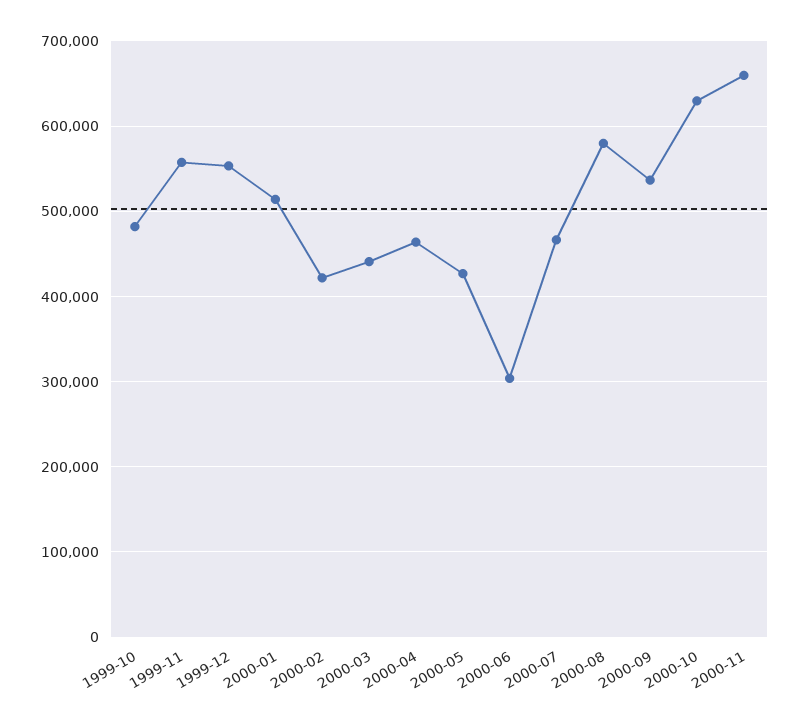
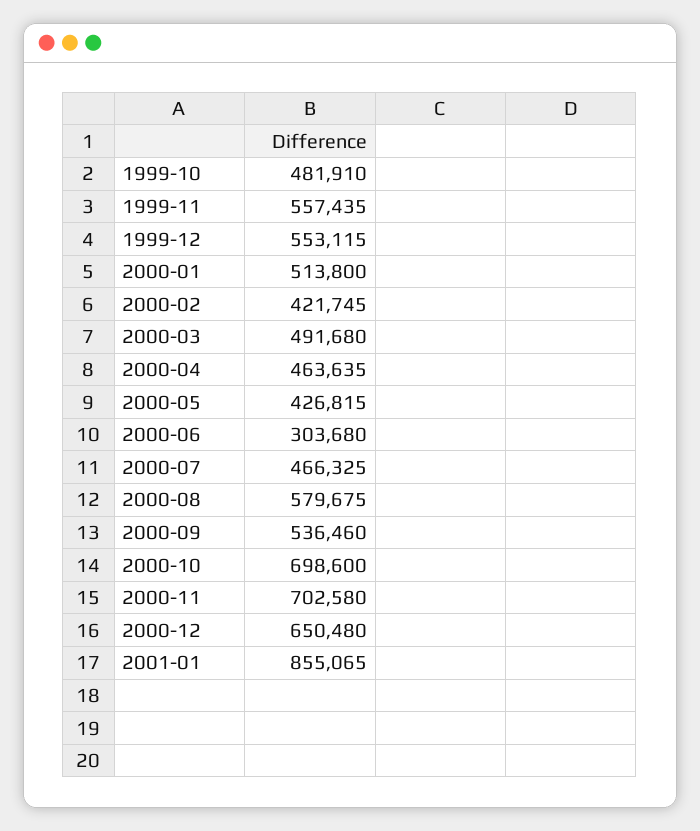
2000-03: 440000 -> 491680
2000-10: 630000 -> 698600
2000-11: 660000 -> 702580
2000-12: none -> 650480
2001-01: none -> 855065

